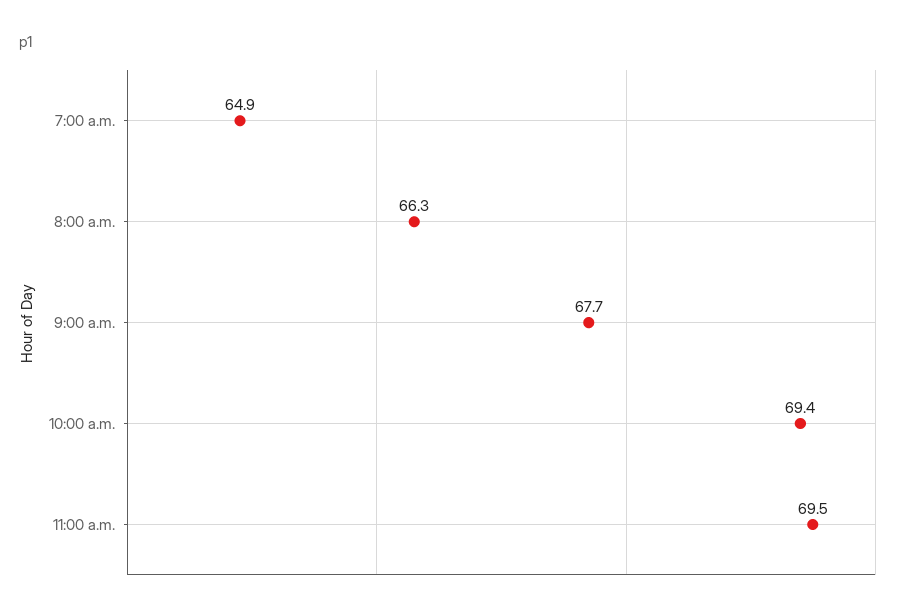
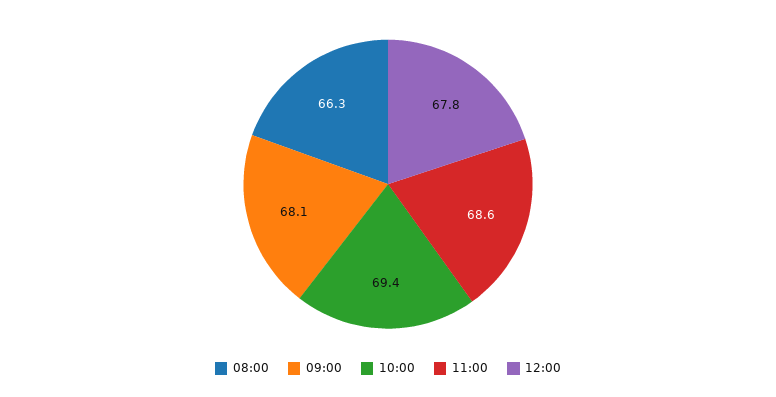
7:00 a.m.: 64.9 -> none
9:00 a.m.: 67.7 -> 68.1
11:00 a.m.: 69.5 -> 68.6
12:00: none -> 67.8

